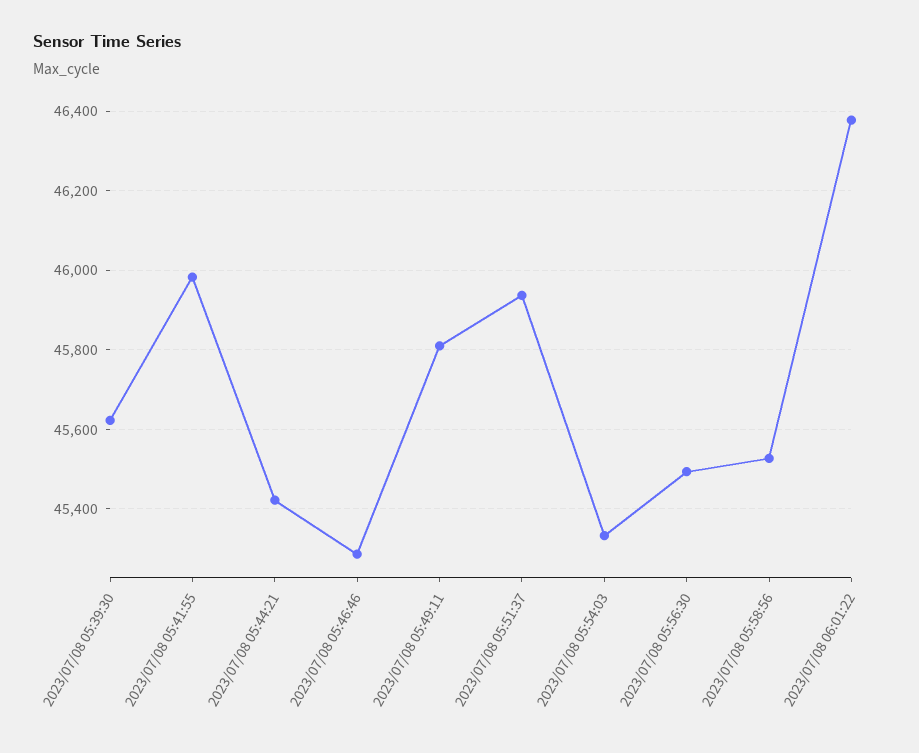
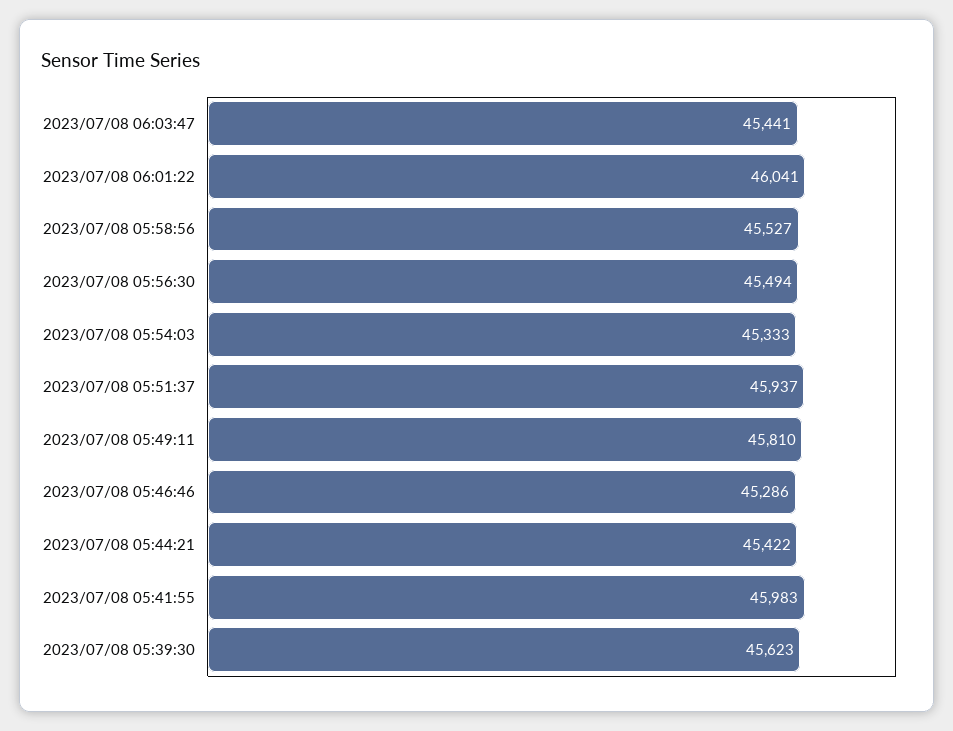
2023/07/08 06:01:22: 46380 -> 46041
2023/07/08 06:03:47: none -> 45441

